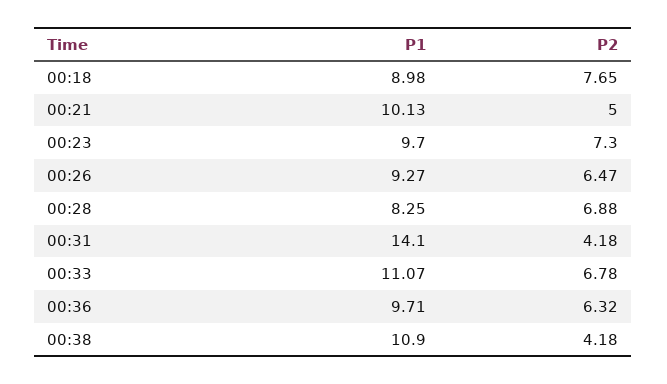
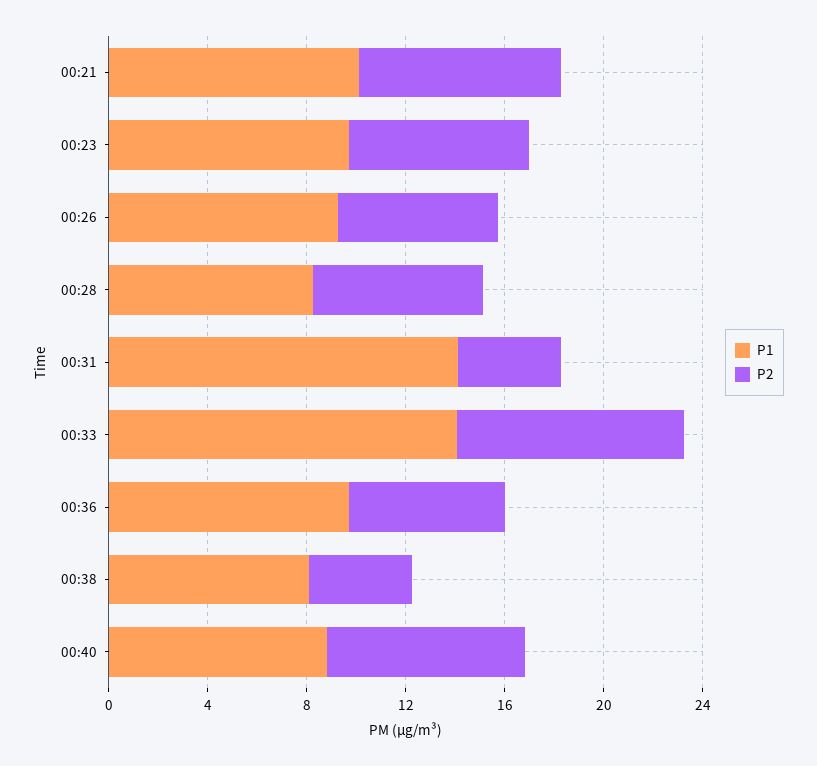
P1, 00:18: 8.98 -> none
P2, 00:18: 7.65 -> none
P2, 00:21: 5 -> 8
P1, 00:33: 11.07 -> 14
P2, 00:33: 6.78 -> 9
P1, 00:38: 10.9 -> 8
P1, 00:40: none -> 9
P2, 00:40: none -> 8

